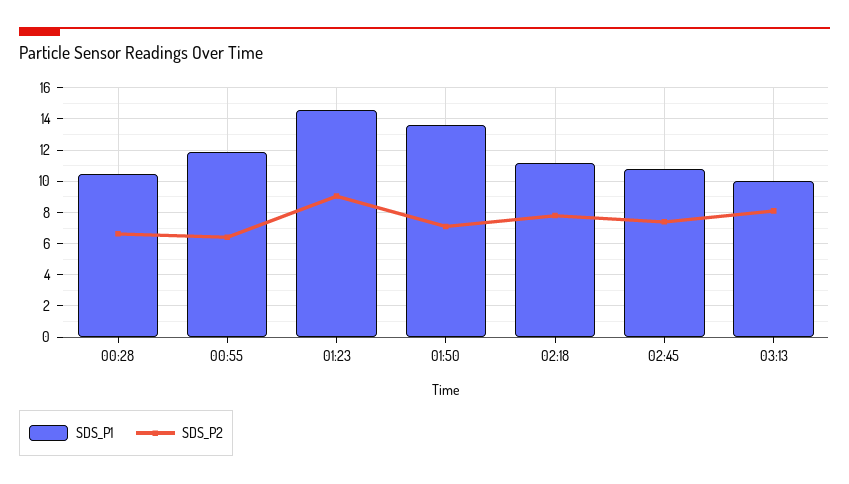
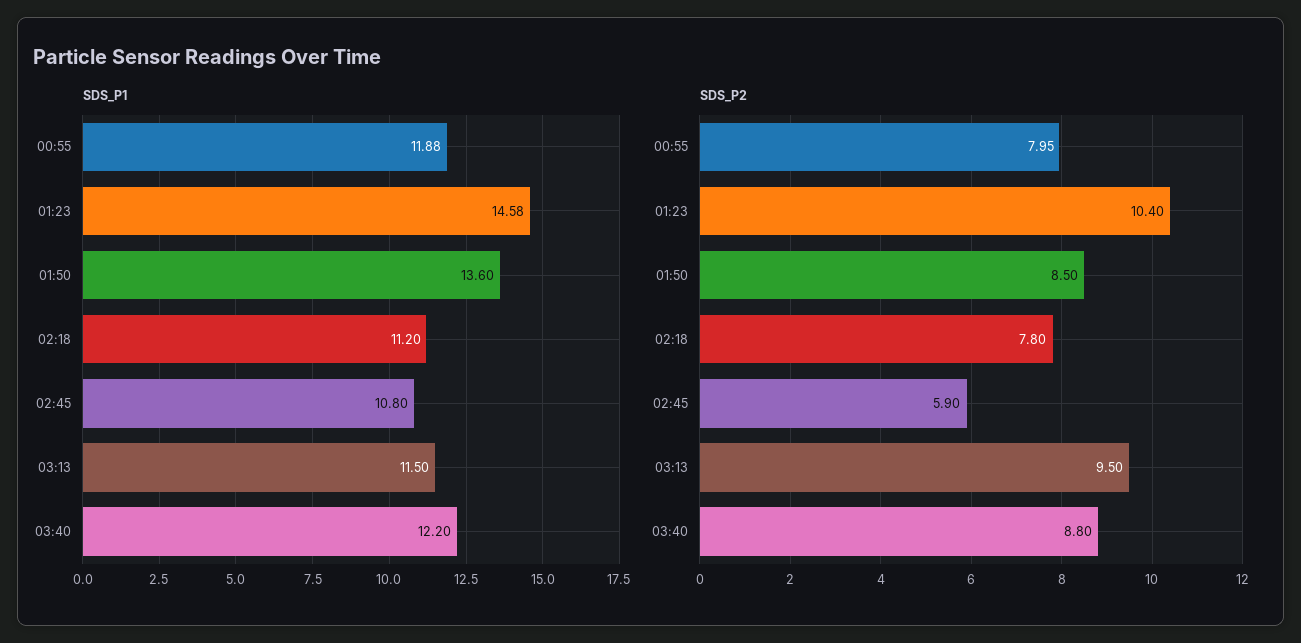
SDS_P1, 00:28: 10.5 -> none
SDS_P2, 00:28: 6.5 -> none
SDS_P2, 00:55: 6.5 -> 7.95
SDS_P2, 01:23: 9 -> 10.4
SDS_P2, 01:50: 7 -> 8.5
SDS_P2, 02:45: 7.5 -> 5.9
SDS_P1, 03:13: 10 -> 11.5
SDS_P2, 03:13: 8 -> 9.5
SDS_P1, 03:40: none -> 12.2
SDS_P2, 03:40: none -> 8.8

